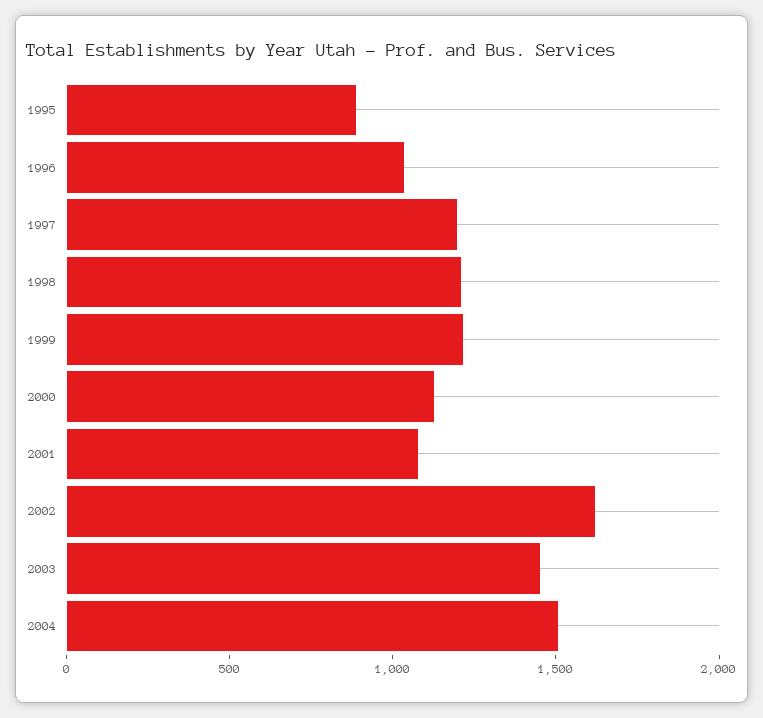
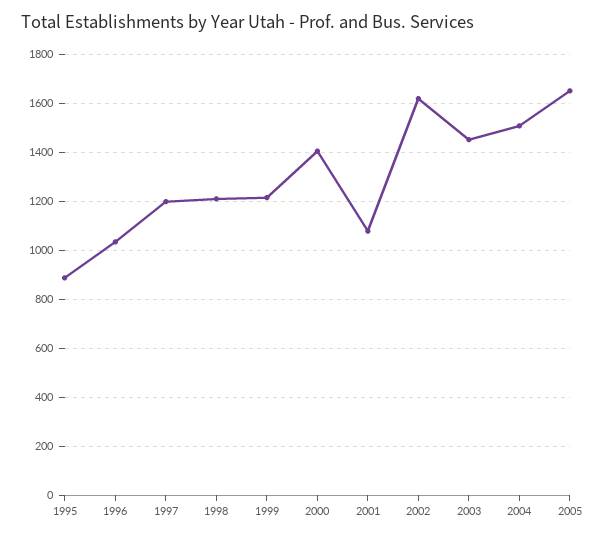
2000: 1100 -> 1400
2005: none -> 1650

